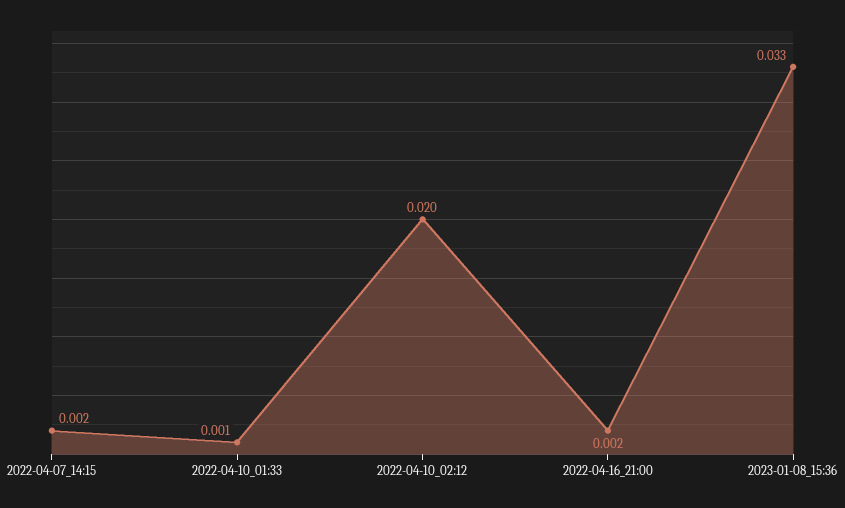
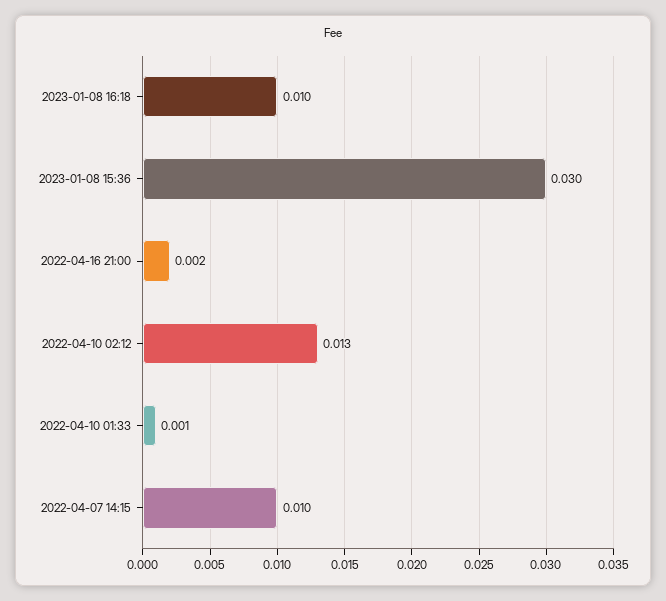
2022-04-07_14:15: 0.002 -> 0.01
2022-04-10_02:12: 0.02 -> 0.013
2023-01-08_15:36: 0.033 -> 0.03
2023-01-08 16:18: none -> 0.01

